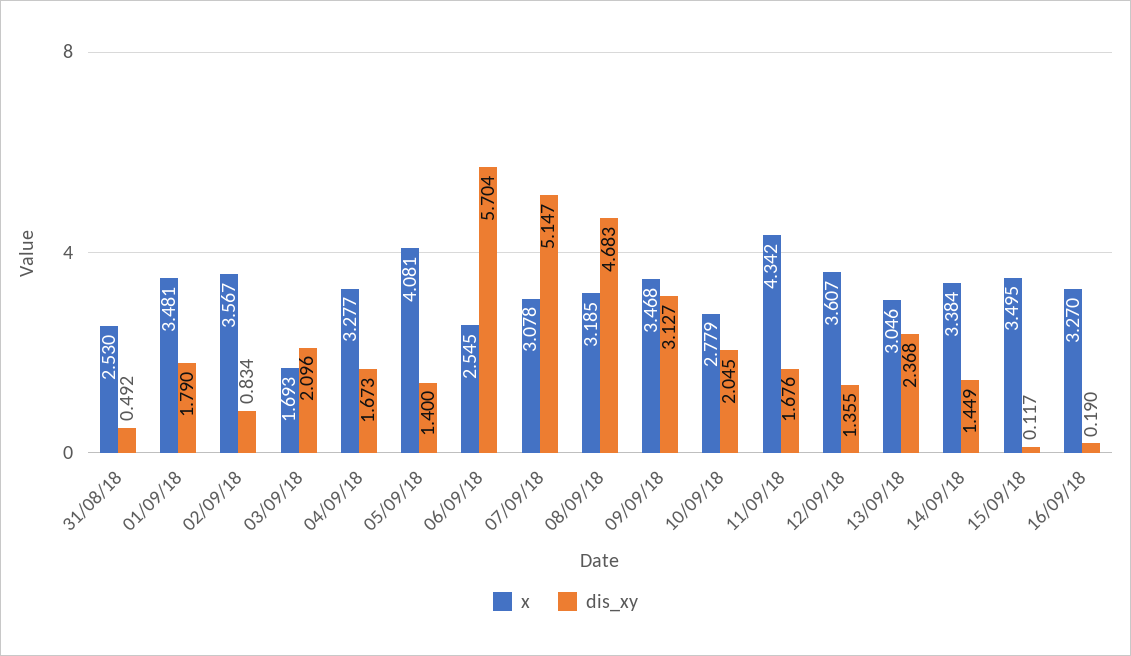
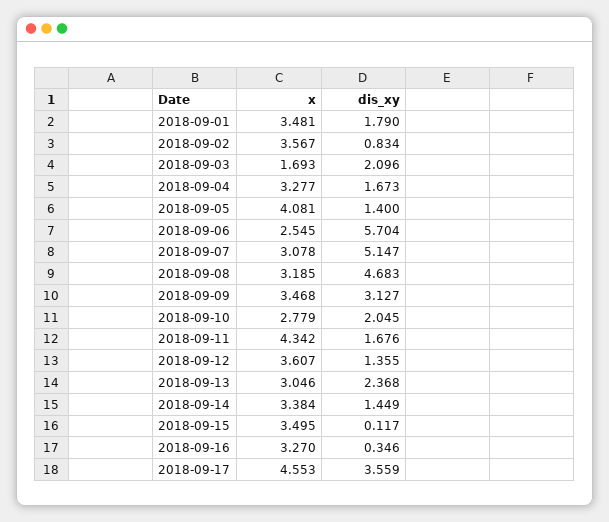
x, 31/08/18: 2.53 -> none
dis_xy, 31/08/18: 0.492 -> none
dis_xy, 16/09/18: 0.19 -> 0.346
x, 2018-09-17: none -> 4.553
dis_xy, 2018-09-17: none -> 3.559

